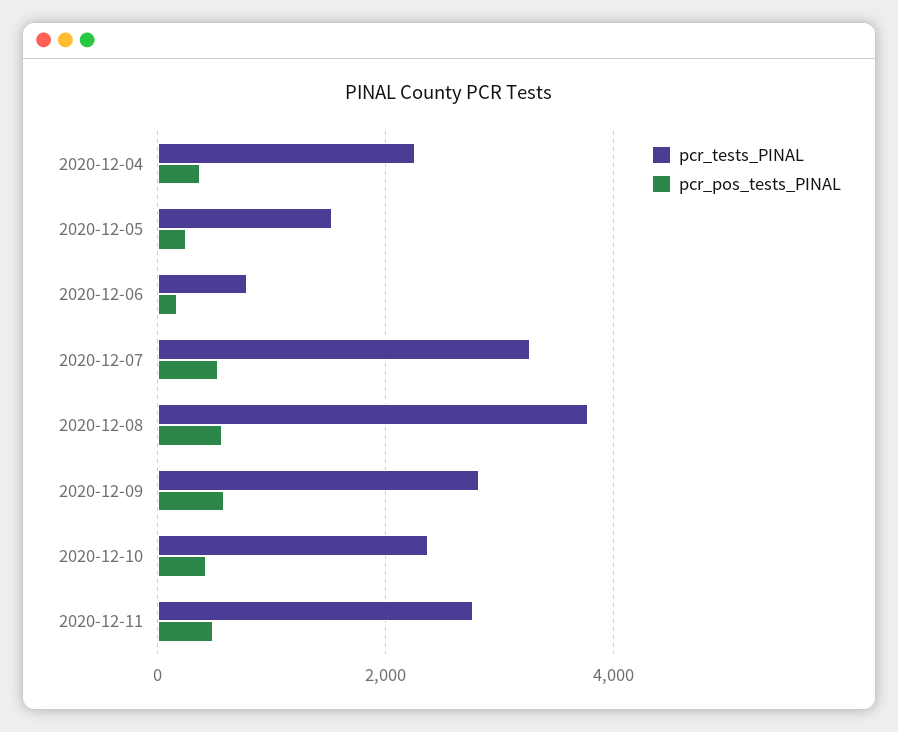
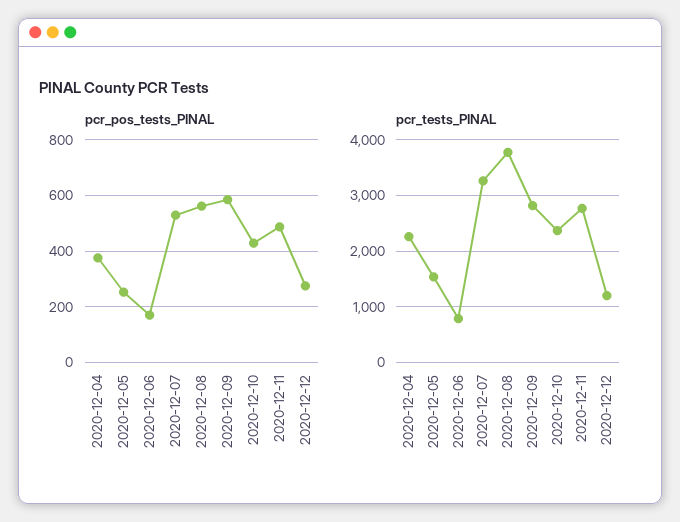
pcr_pos_tests_PINAL, 2020-12-12: none -> 275
pcr_tests_PINAL, 2020-12-12: none -> 1200

